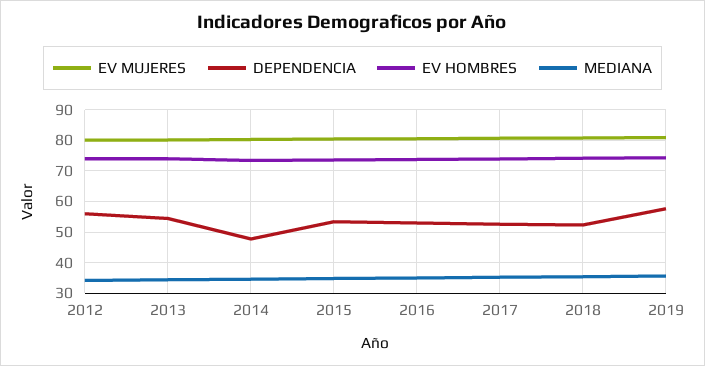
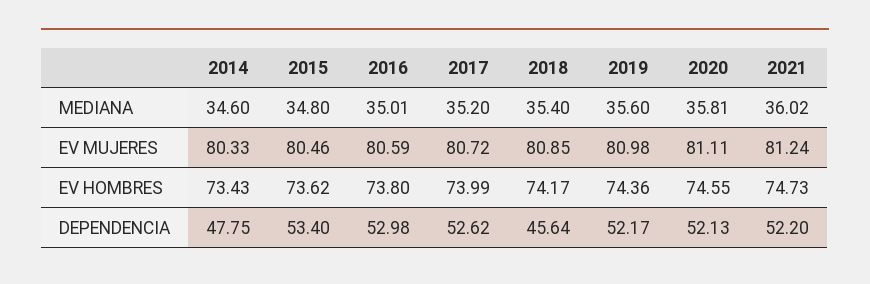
EV MUJERES, 2012: 80 -> none
DEPENDENCIA, 2012: 56 -> none
EV HOMBRES, 2012: 74 -> none
MEDIANA, 2012: 34 -> none
EV MUJERES, 2013: 80 -> none
DEPENDENCIA, 2013: 54 -> none
EV HOMBRES, 2013: 74 -> none
MEDIANA, 2013: 34 -> none
DEPENDENCIA, 2018: 52 -> 45.64
DEPENDENCIA, 2019: 58 -> 52.17
MEDIANA, 2020: none -> 35.81
MEDIANA, 2021: none -> 36.02
EV MUJERES, 2020: none -> 81.11
EV MUJERES, 2021: none -> 81.24
EV HOMBRES, 2020: none -> 74.55
EV HOMBRES, 2021: none -> 74.73
DEPENDENCIA, 2020: none -> 52.13
DEPENDENCIA, 2021: none -> 52.2

